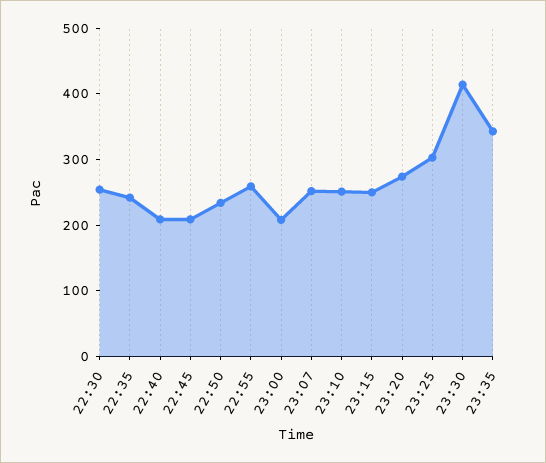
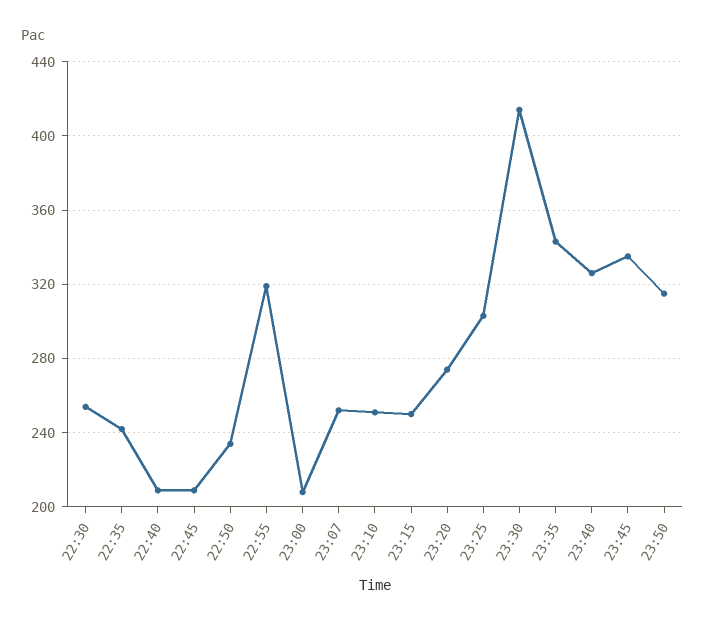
22:55: 260 -> 320
23:40: none -> 325
23:45: none -> 335
23:50: none -> 315

